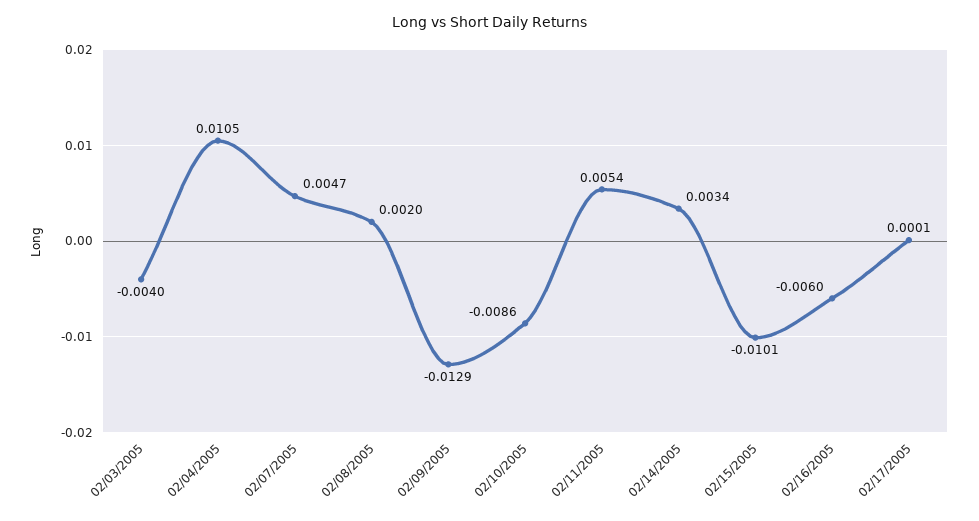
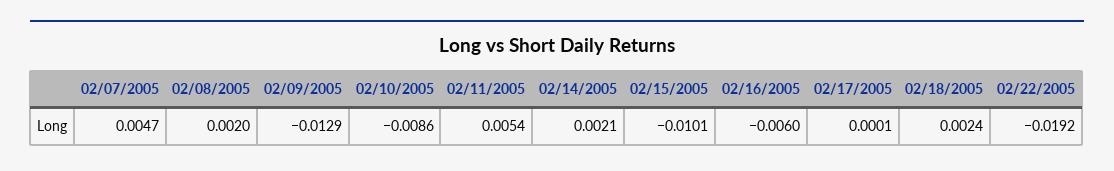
02/03/2005: -0.004 -> none
02/04/2005: 0.0105 -> none
02/14/2005: 0.0034 -> 0.0021
02/18/2005: none -> 0.0024
02/22/2005: none -> -0.0192

